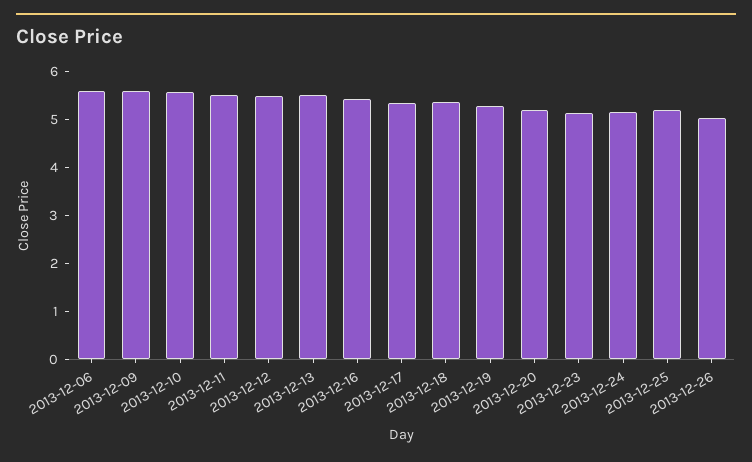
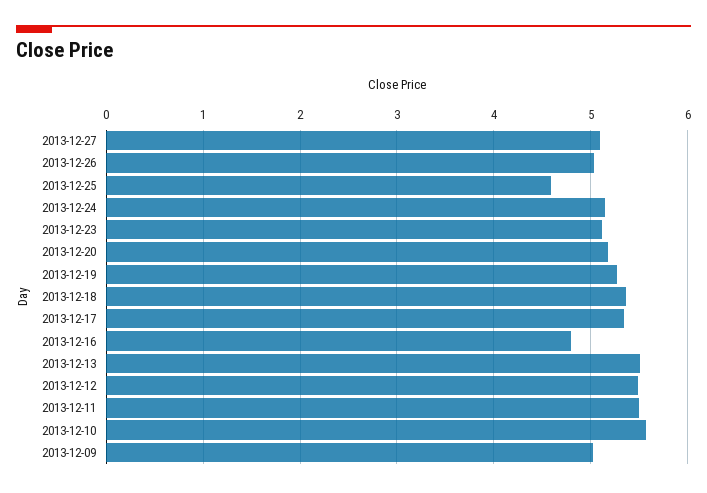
2013-12-06: 5.6 -> none
2013-12-09: 5.6 -> 5
2013-12-16: 5.4 -> 4.8
2013-12-25: 5.2 -> 4.6
2013-12-27: none -> 5.1

